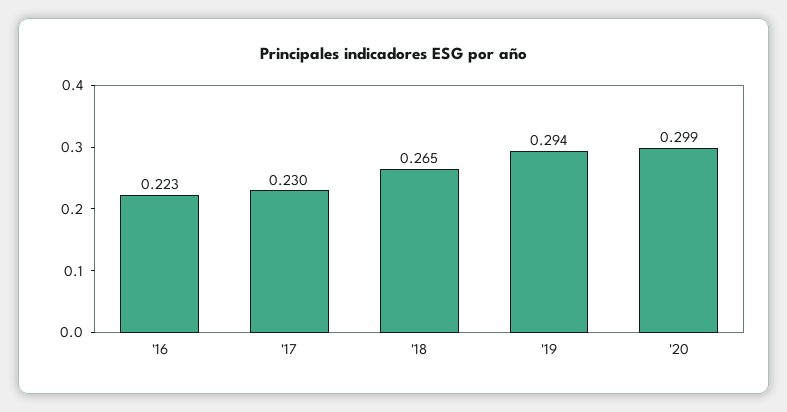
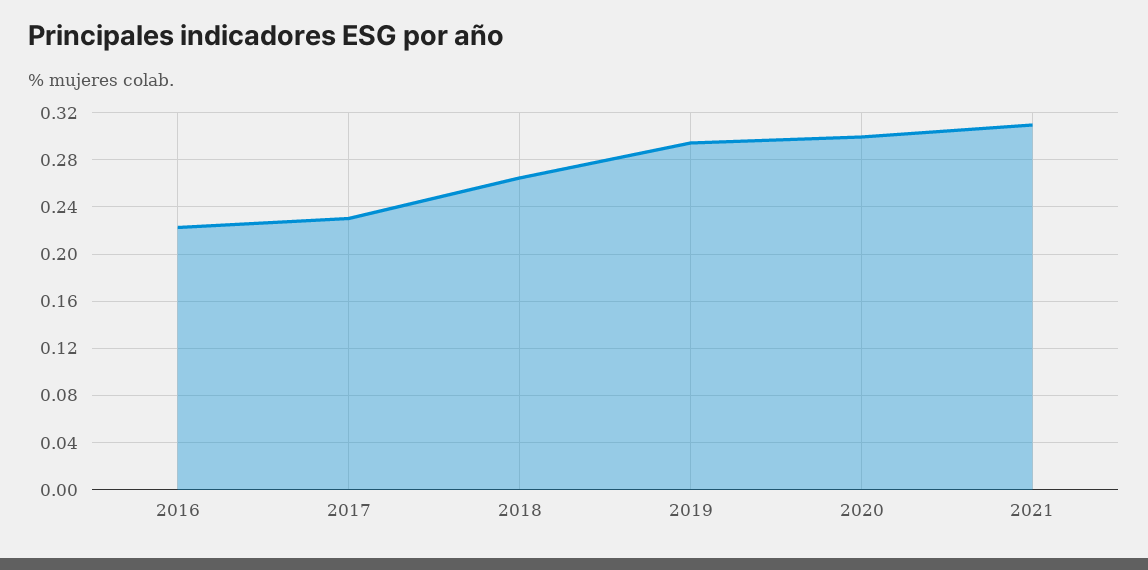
2021: none -> 0.31

